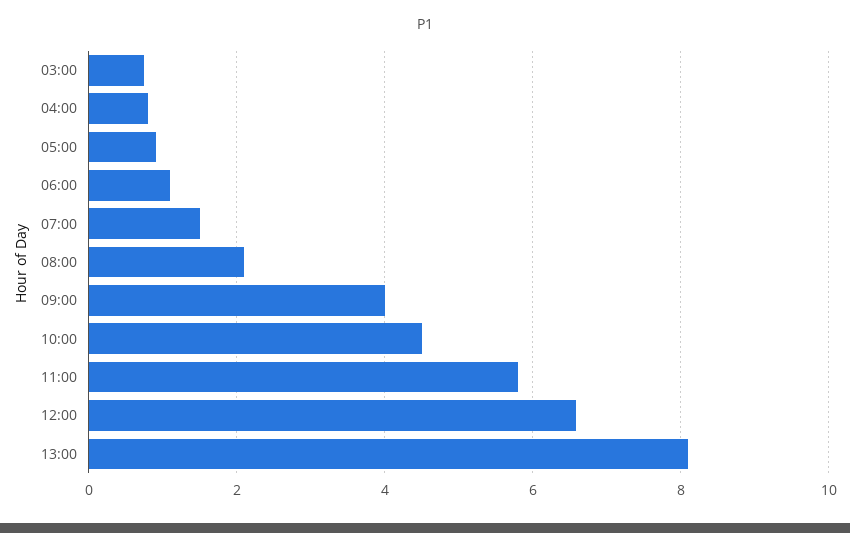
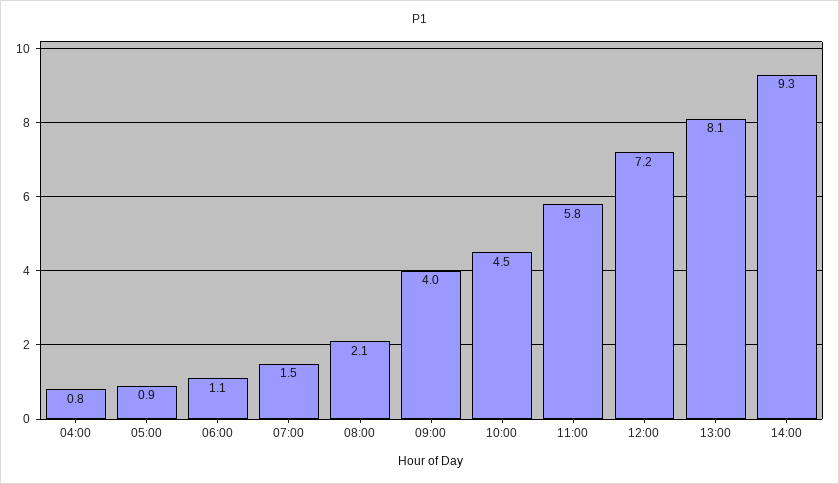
03:00: 0.8 -> none
12:00: 6.6 -> 7.2
14:00: none -> 9.3

